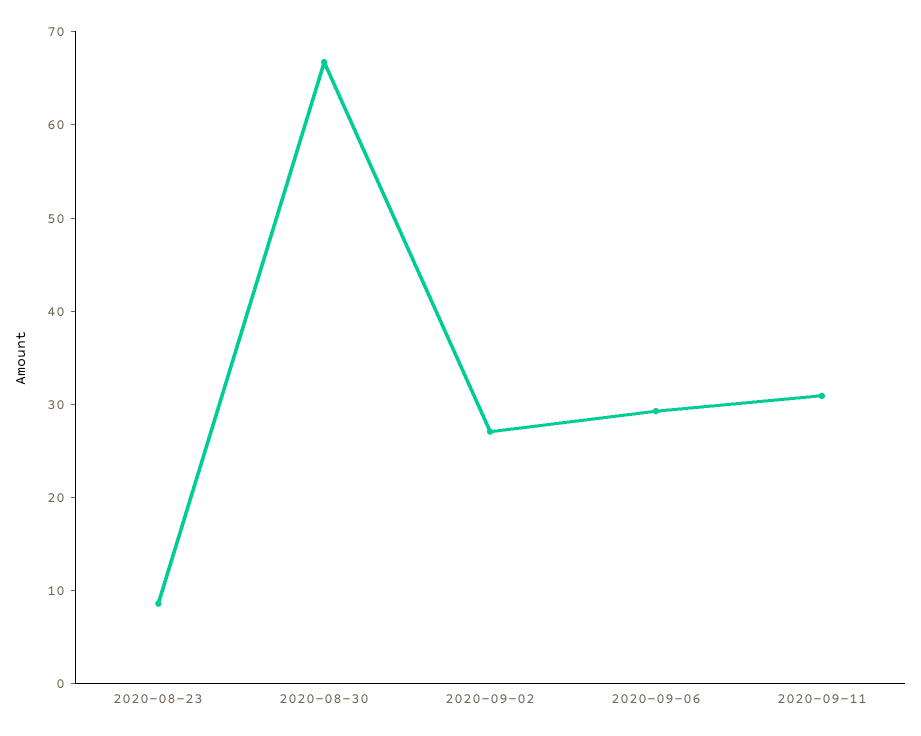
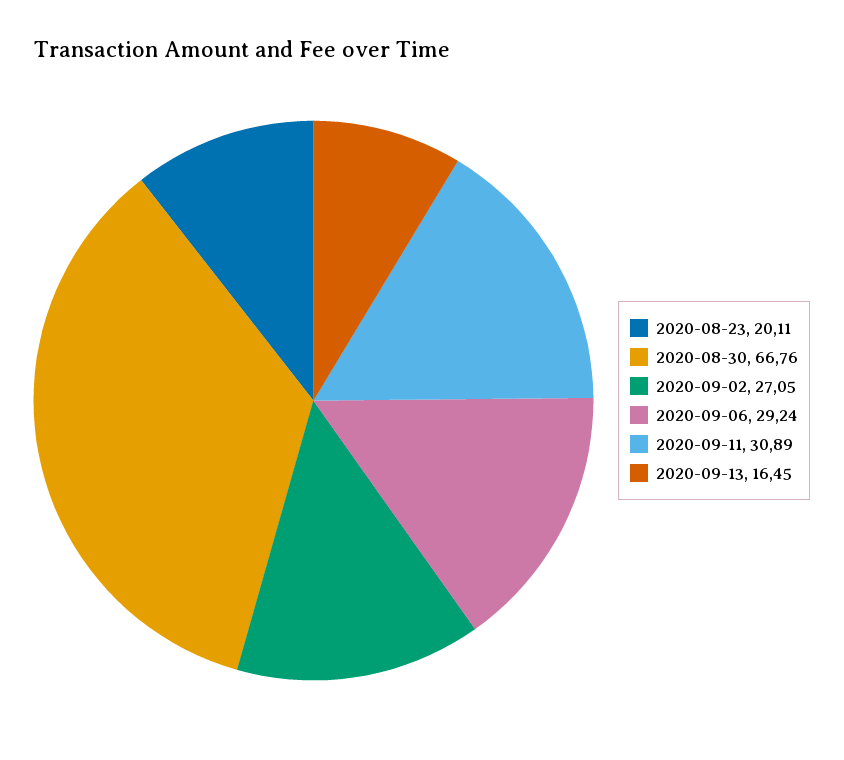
2020-08-23: 8 -> 20.11
2020-09-13: none -> 16.45

